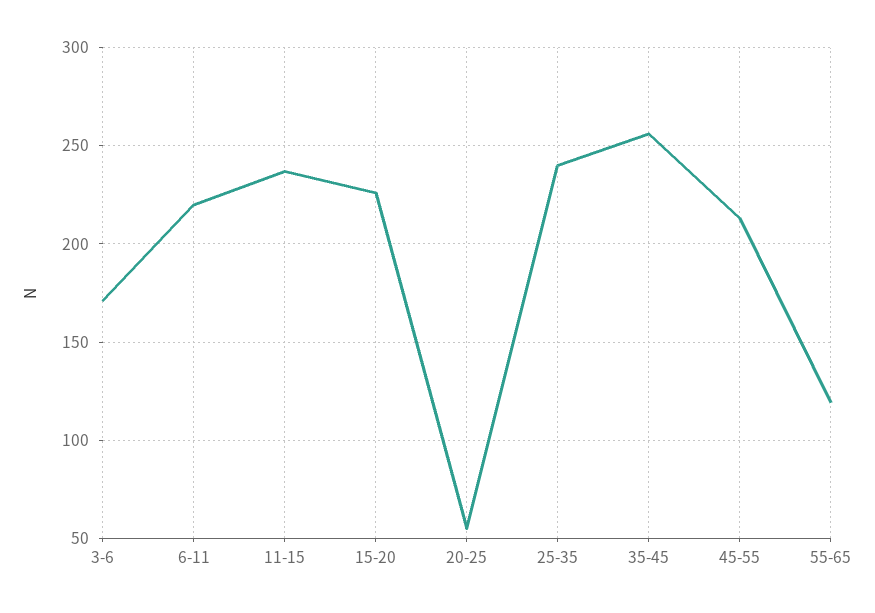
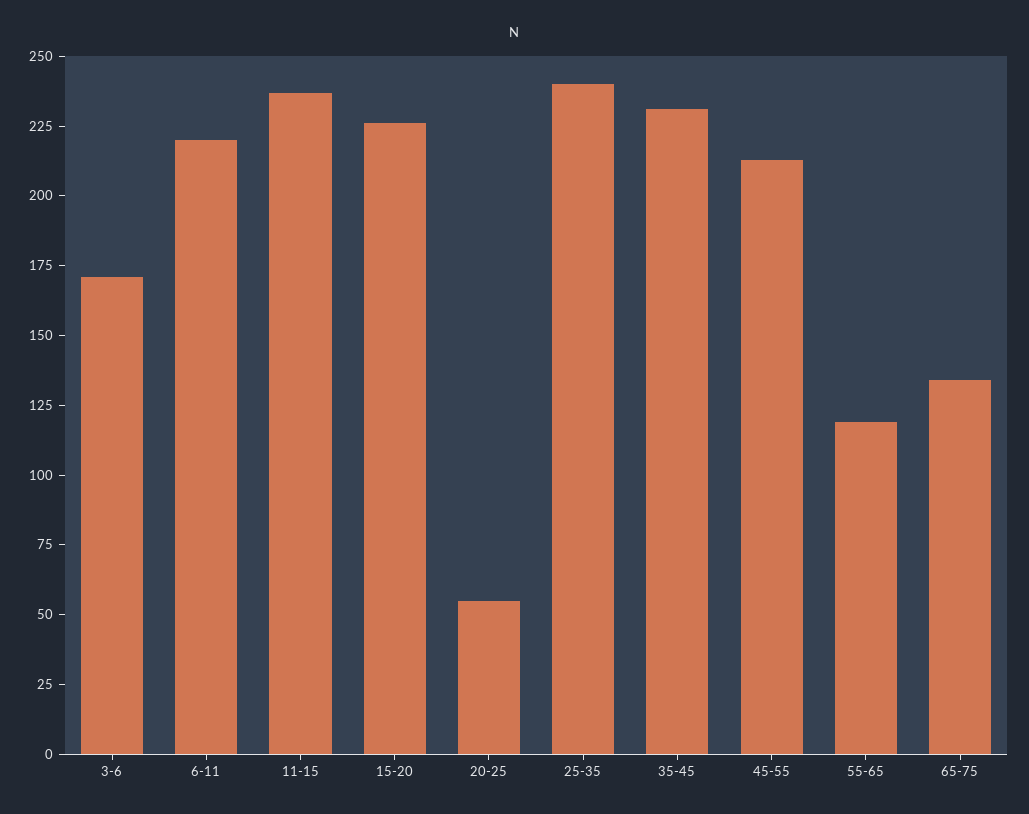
35-45: 255 -> 230
65-75: none -> 135

